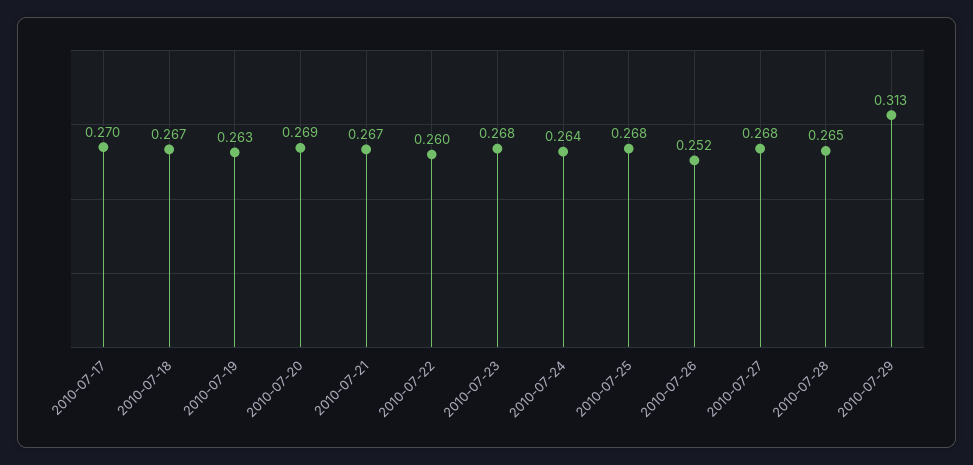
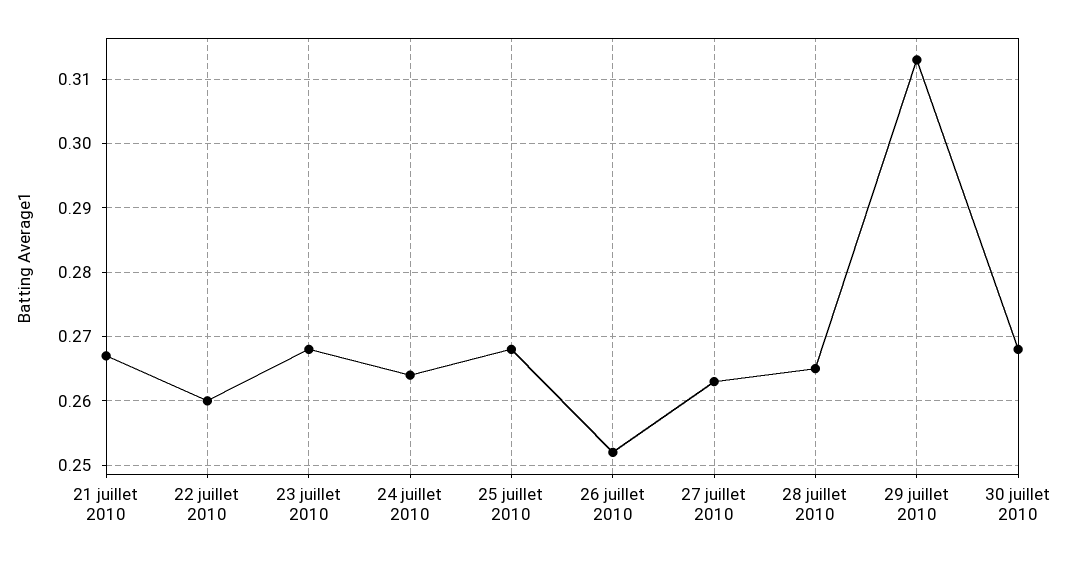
2010-07-17: 0.27 -> none
2010-07-18: 0.267 -> none
2010-07-19: 0.263 -> none
2010-07-20: 0.269 -> none
2010-07-27: 0.268 -> 0.263
30 juillet 2010: none -> 0.268

